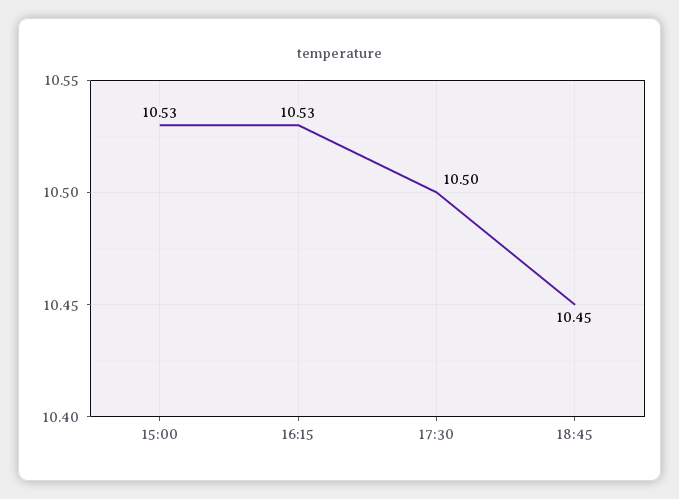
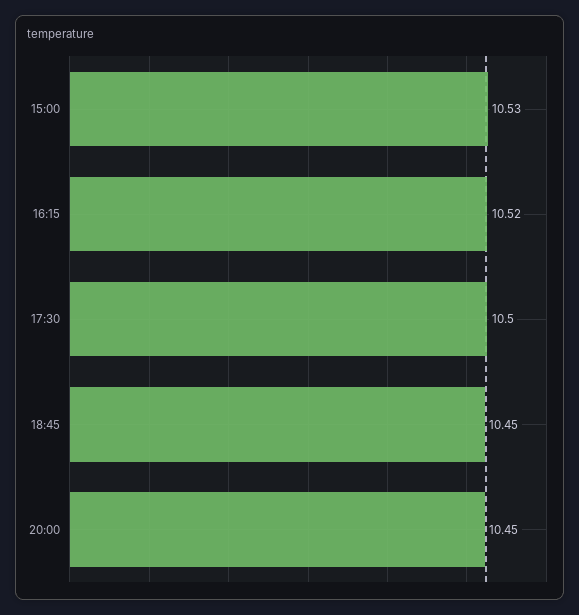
16:15: 10.53 -> 10.52
20:00: none -> 10.45

